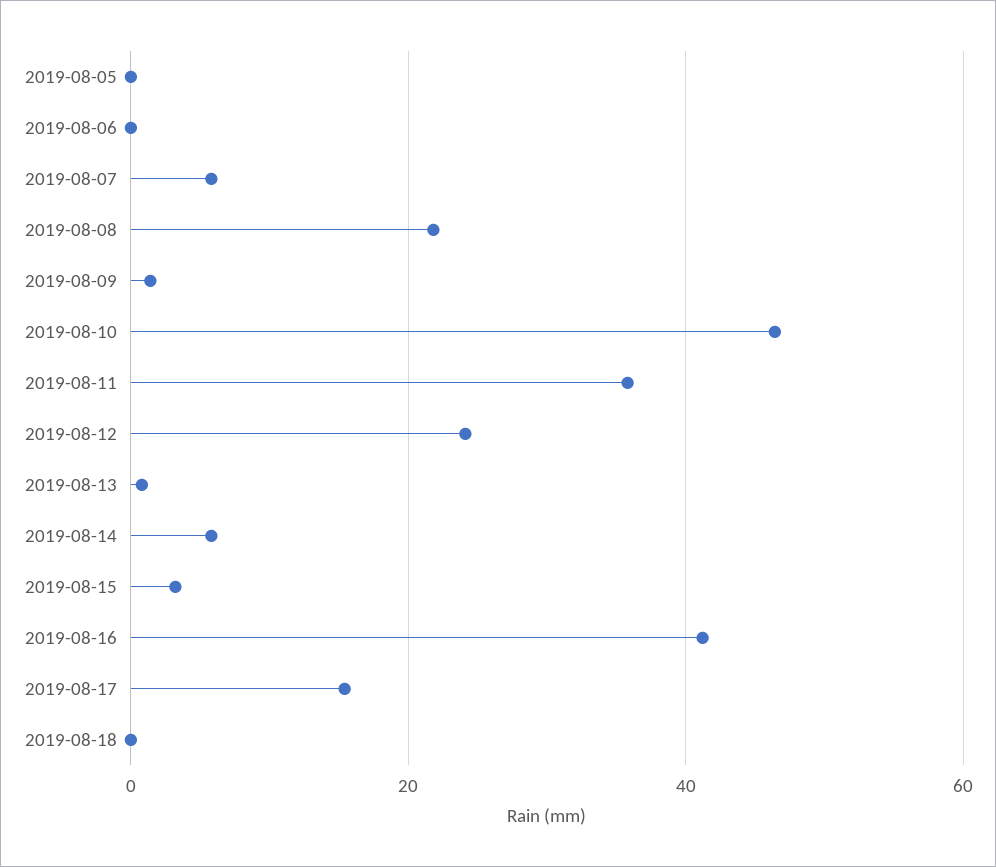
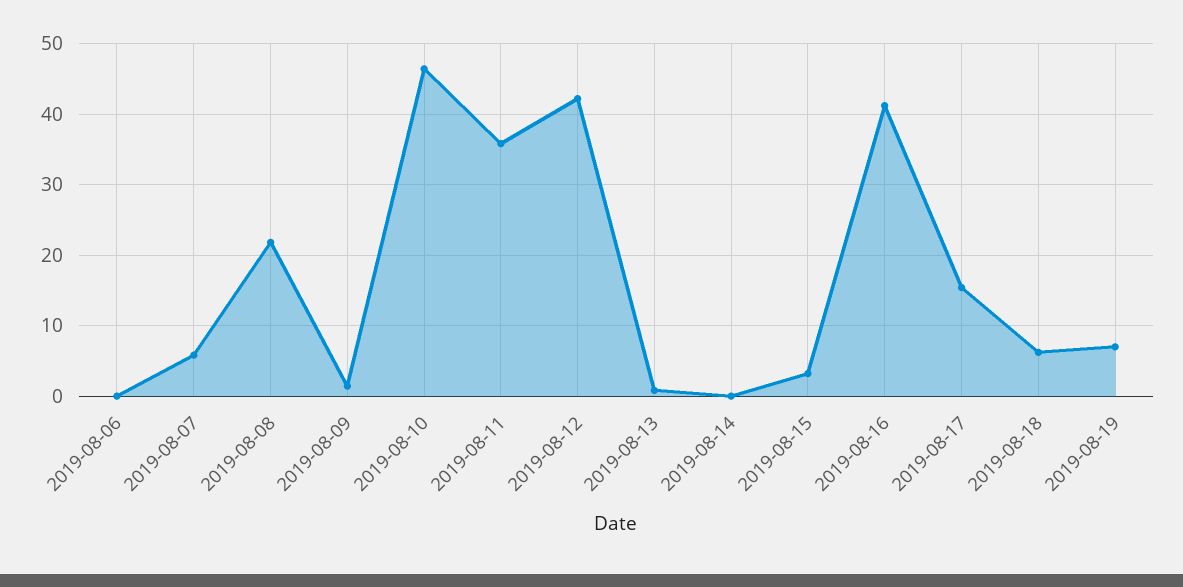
2019-08-05: 0 -> none
2019-08-12: 24 -> 42
2019-08-14: 6 -> 0
2019-08-18: 0 -> 6
2019-08-19: none -> 7

